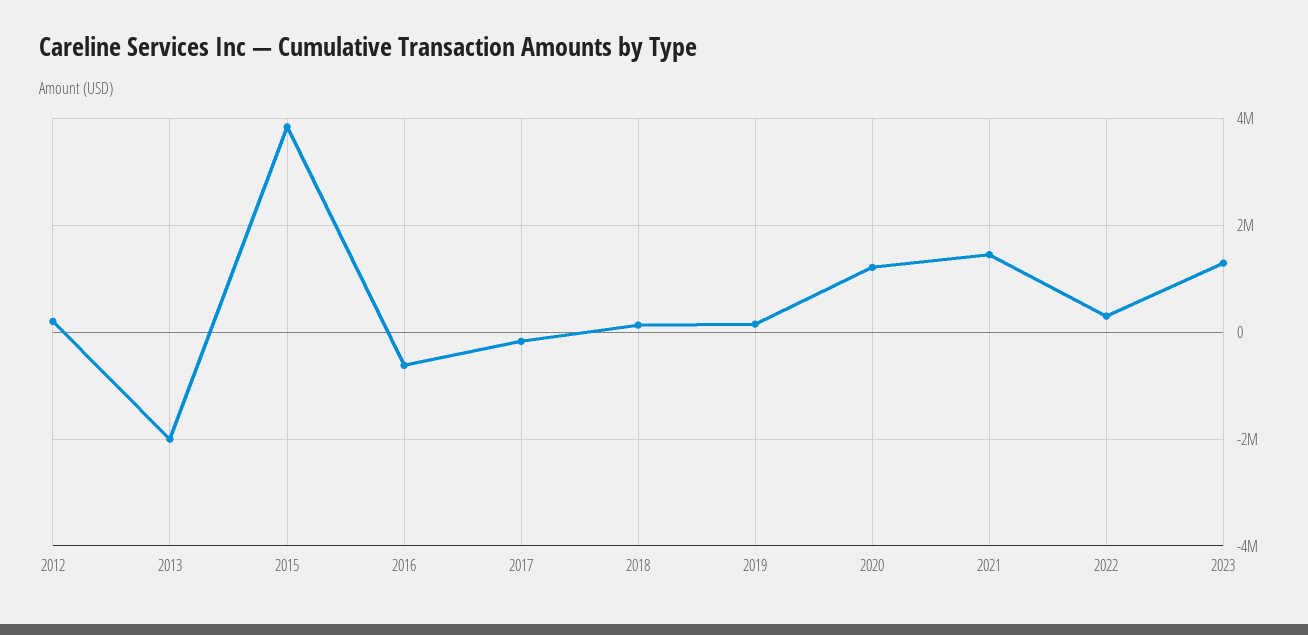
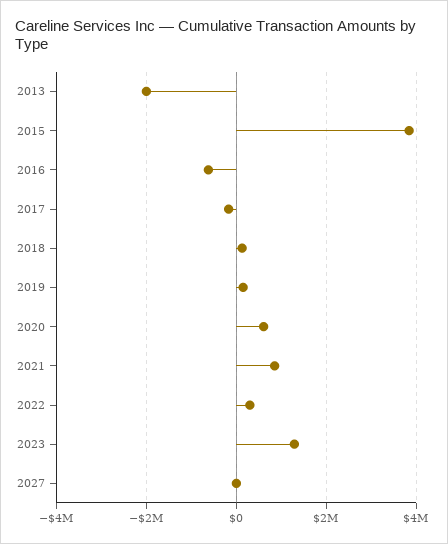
2012: 200000 -> none
2020: 1200000 -> 600000
2021: 1400000 -> 800000
2027: none -> 0

